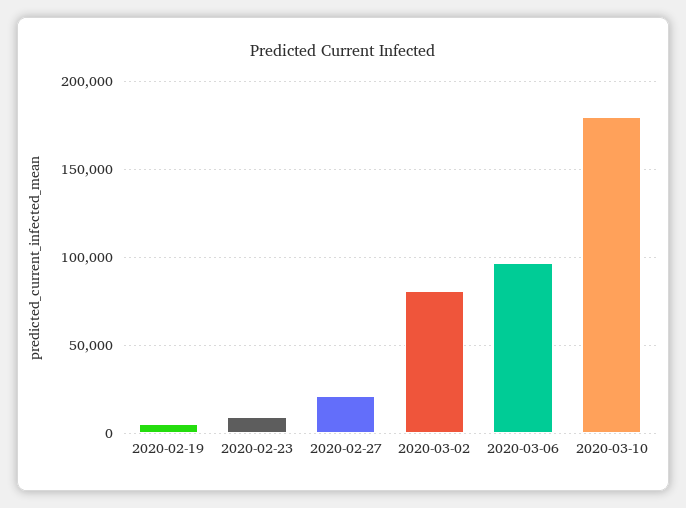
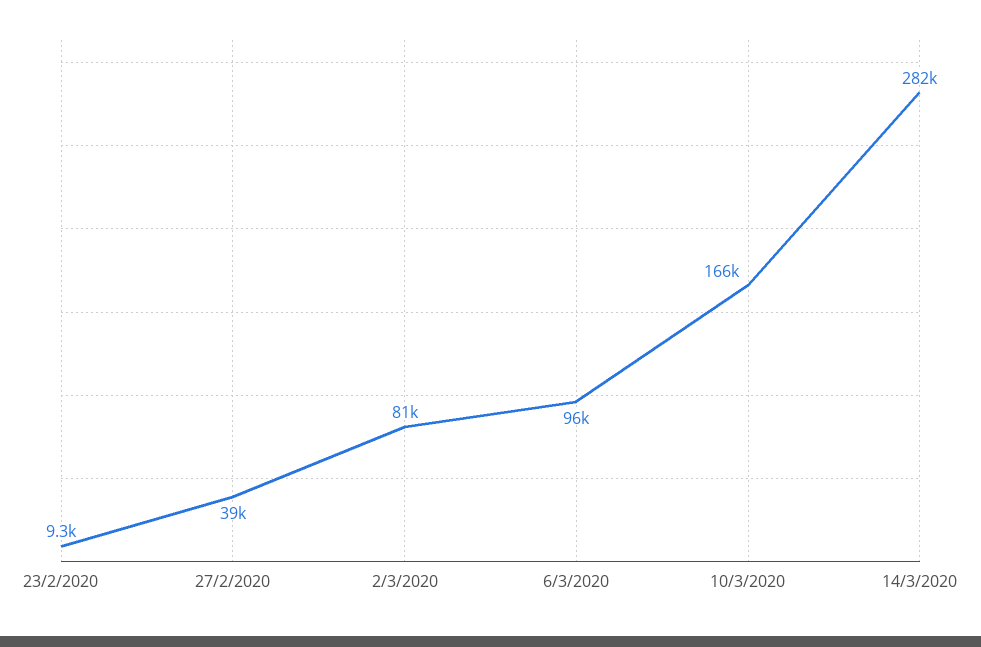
2020-02-19: 5000 -> none
2020-02-27: 20000 -> 39000
2020-03-10: 180000 -> 166000
14/3/2020: none -> 282000

